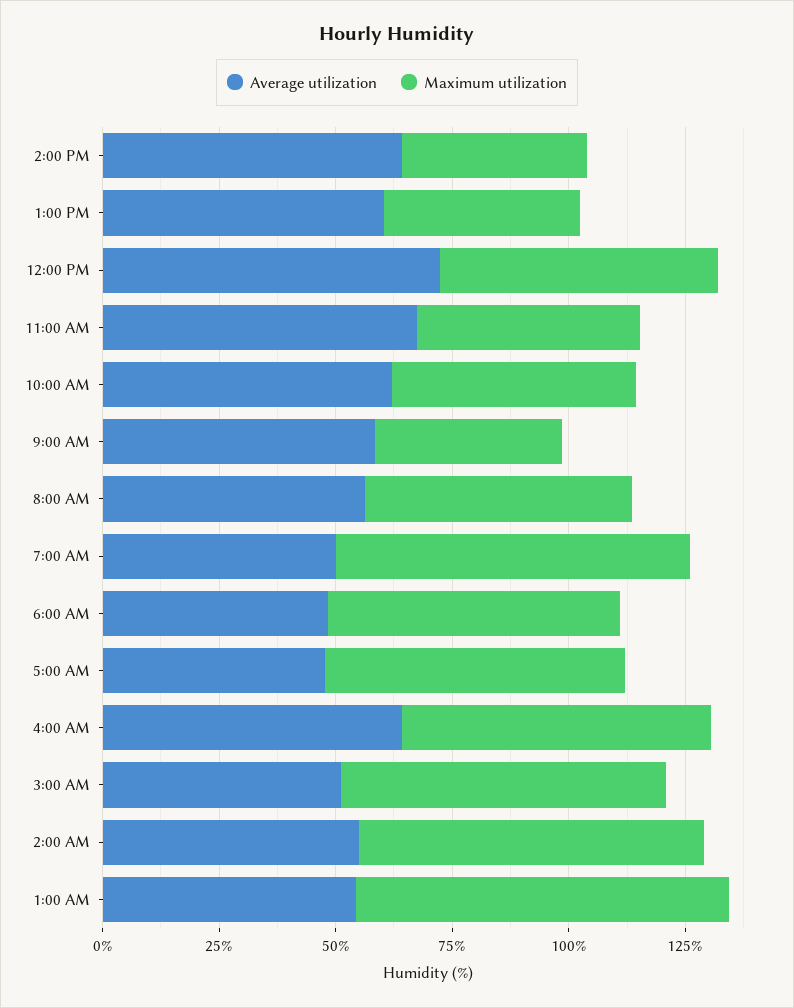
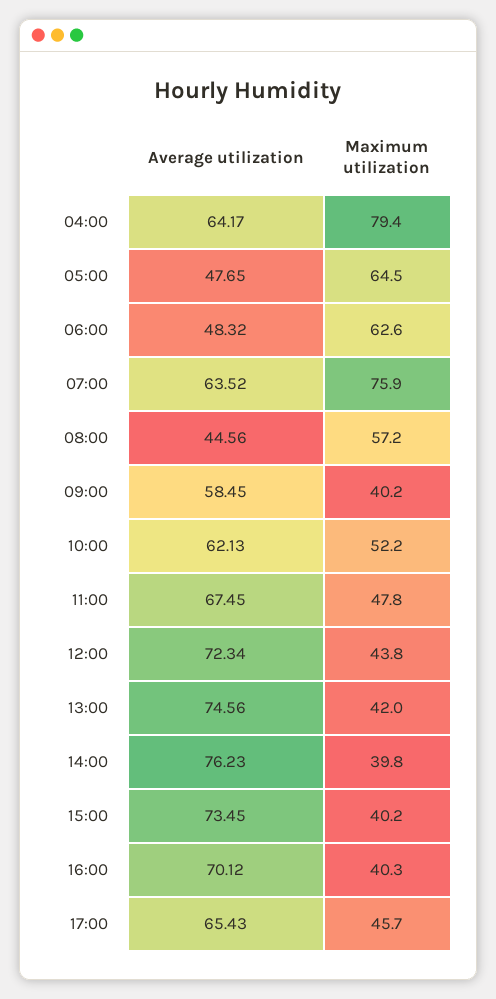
Average utilization, 2:00 PM: 65 -> 76.23
Average utilization, 1:00 PM: 60 -> 74.56
Maximum utilization, 12:00 PM: 60 -> 43.8
Average utilization, 8:00 AM: 55 -> 44.56
Average utilization, 7:00 AM: 50 -> 63.52
Maximum utilization, 4:00 AM: 65 -> 79.4
Average utilization, 3:00 AM: 50 -> none
Maximum utilization, 3:00 AM: 70 -> none
Average utilization, 2:00 AM: 55 -> none
Maximum utilization, 2:00 AM: 75 -> none
Average utilization, 1:00 AM: 55 -> none
Maximum utilization, 1:00 AM: 80 -> none
Average utilization, 15:00: none -> 73.45
Maximum utilization, 15:00: none -> 40.2
Average utilization, 16:00: none -> 70.12
Maximum utilization, 16:00: none -> 40.3
Average utilization, 17:00: none -> 65.43
Maximum utilization, 17:00: none -> 45.7

